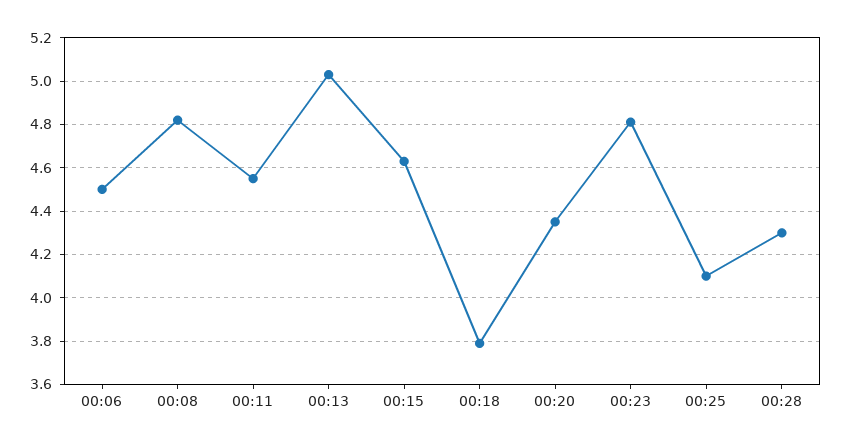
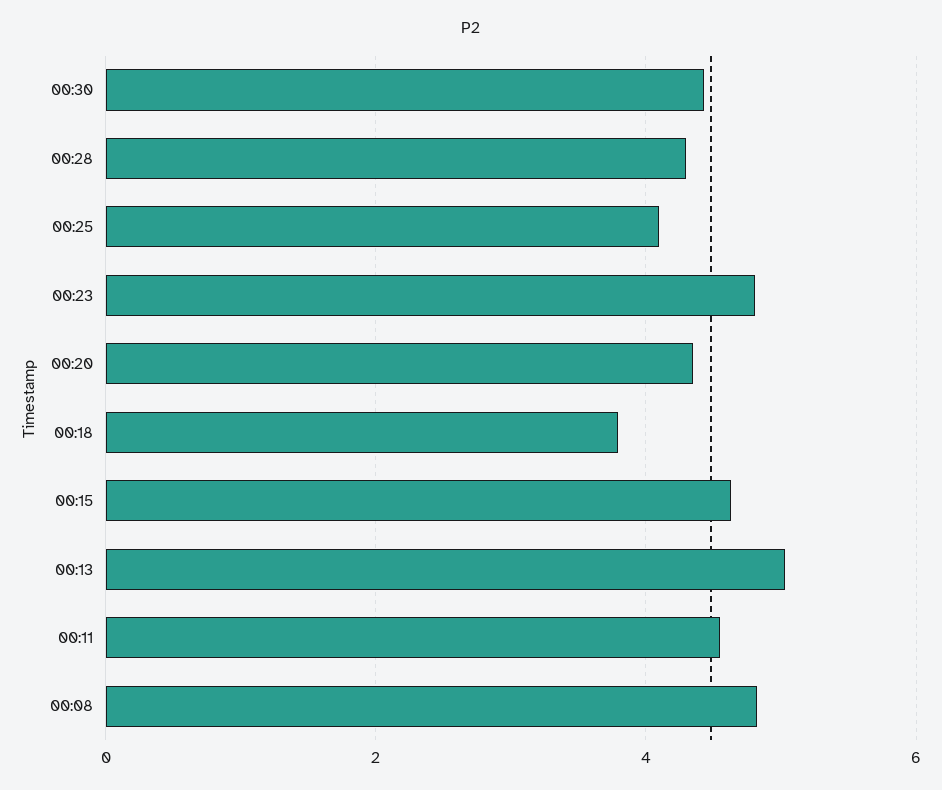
00:06: 4.5 -> none
00:30: none -> 4.4

